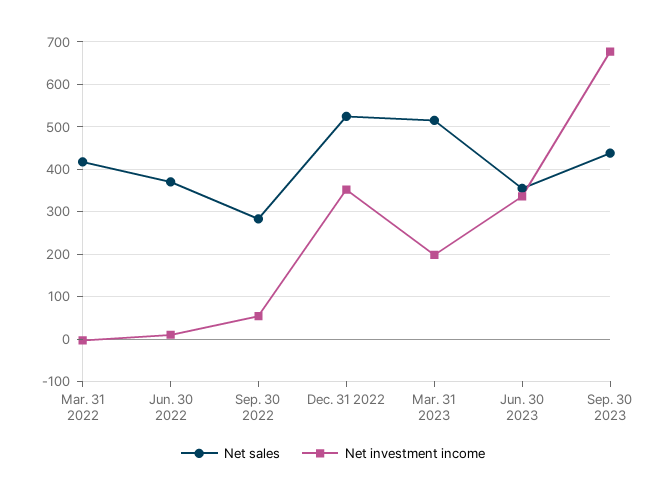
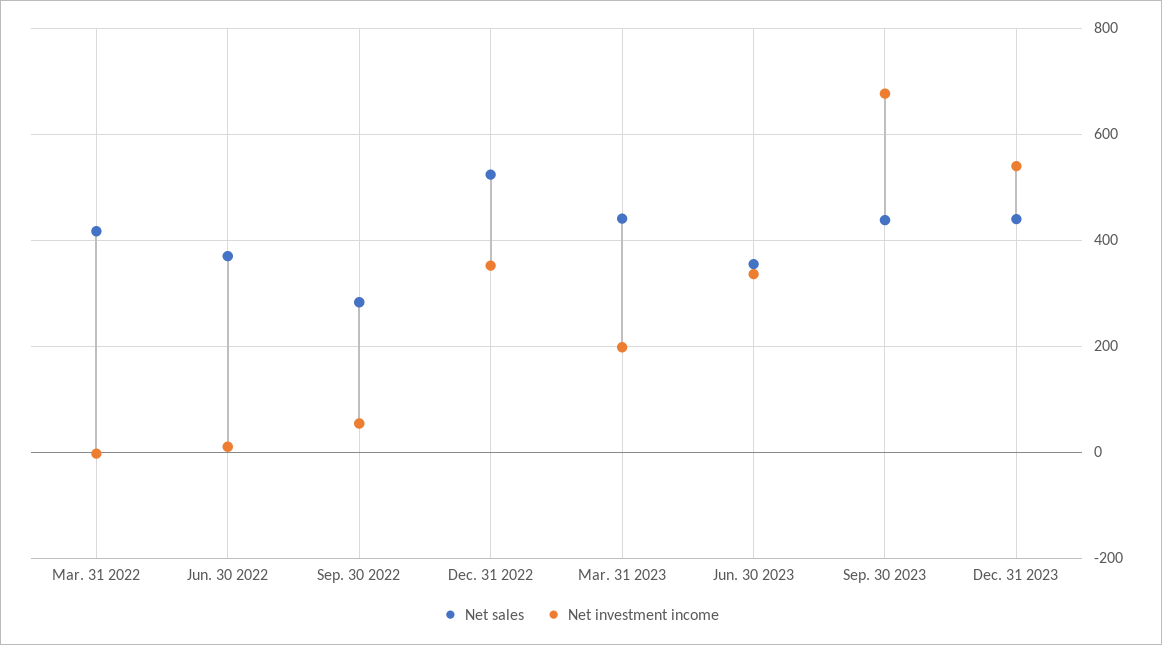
Net sales, Mar. 31 2023: 520 -> 440
Net sales, Dec. 31 2023: none -> 440
Net investment income, Dec. 31 2023: none -> 540

